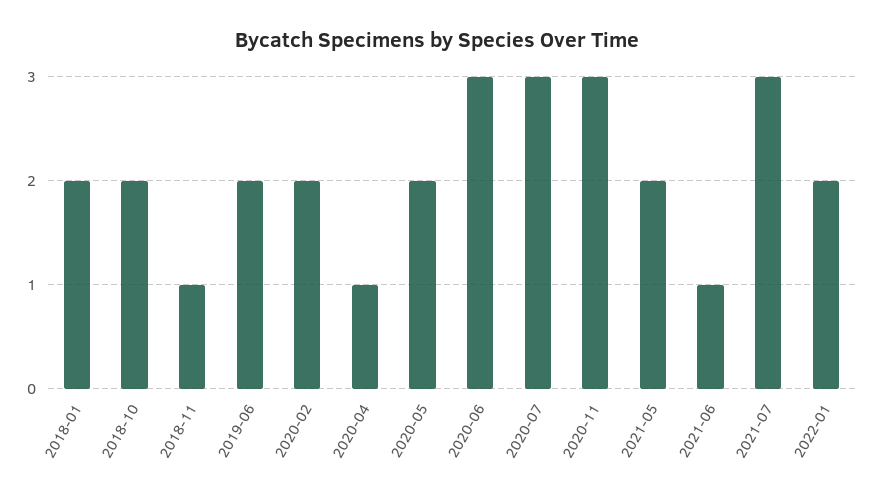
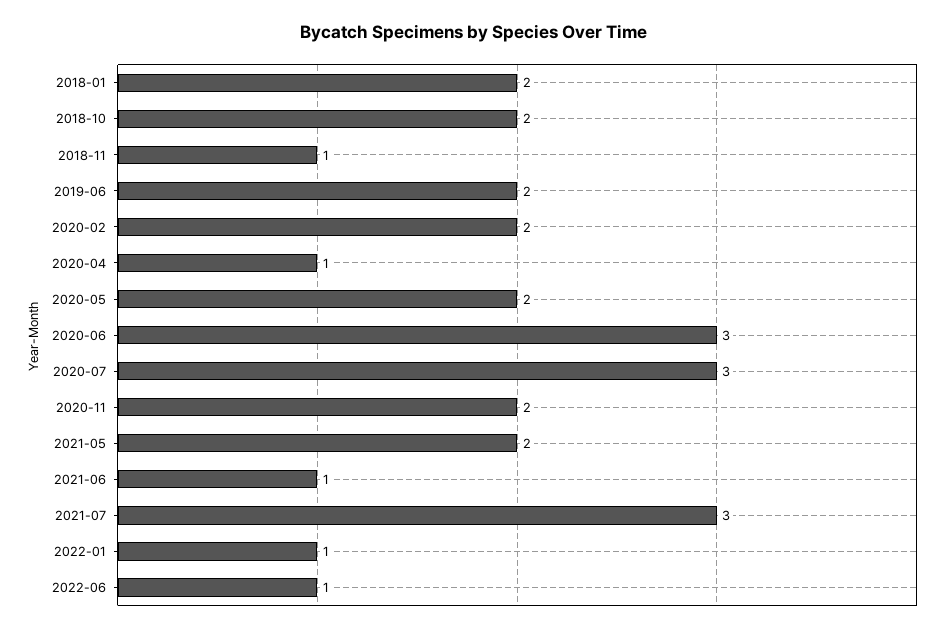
2020-11: 3 -> 2
2022-01: 2 -> 1
2022-06: none -> 1

